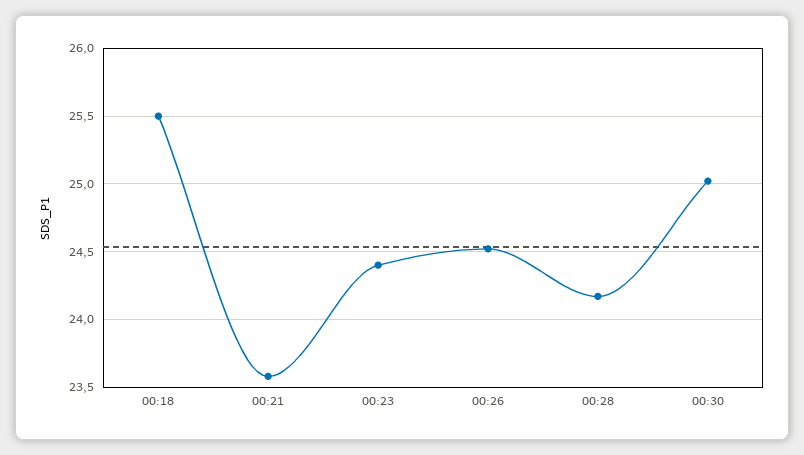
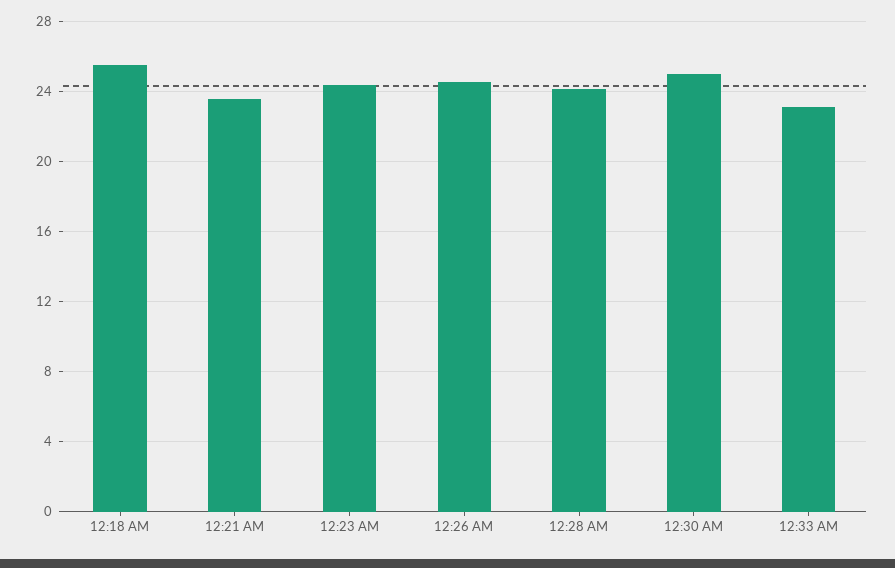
12:33 AM: none -> 23

